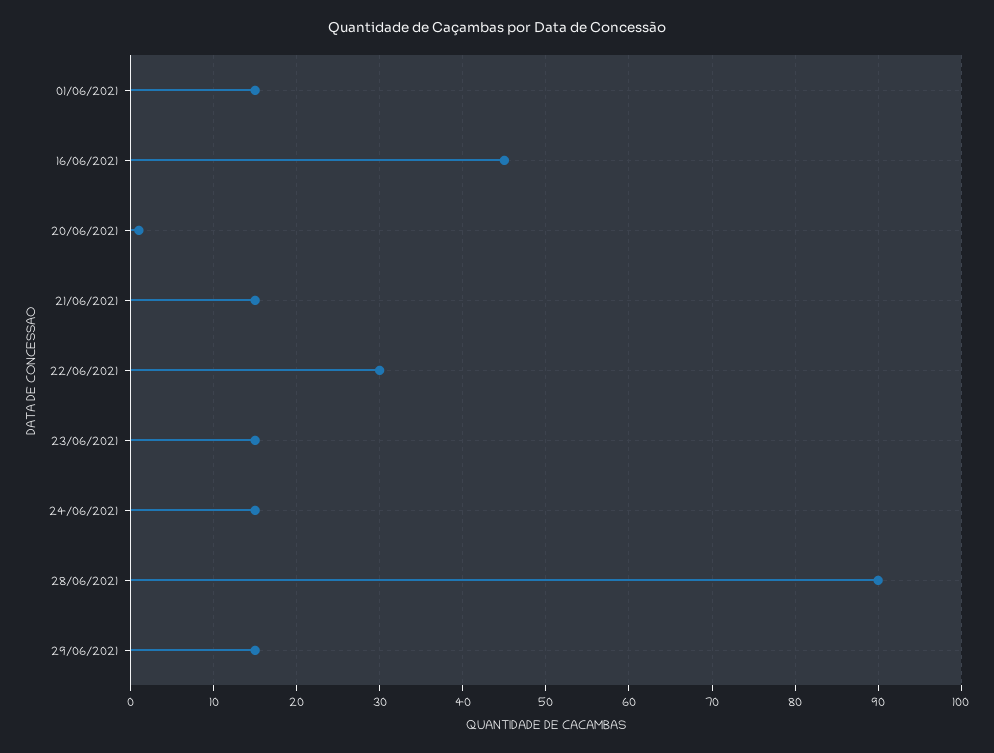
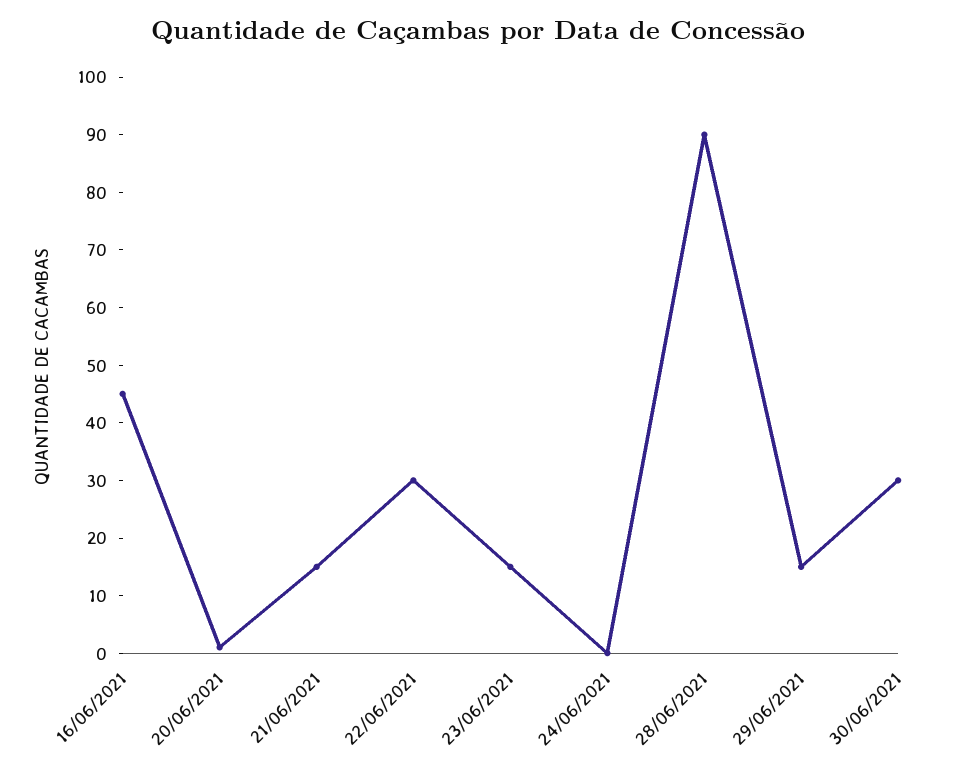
01/06/2021: 15 -> none
24/06/2021: 15 -> 0
30/06/2021: none -> 30

